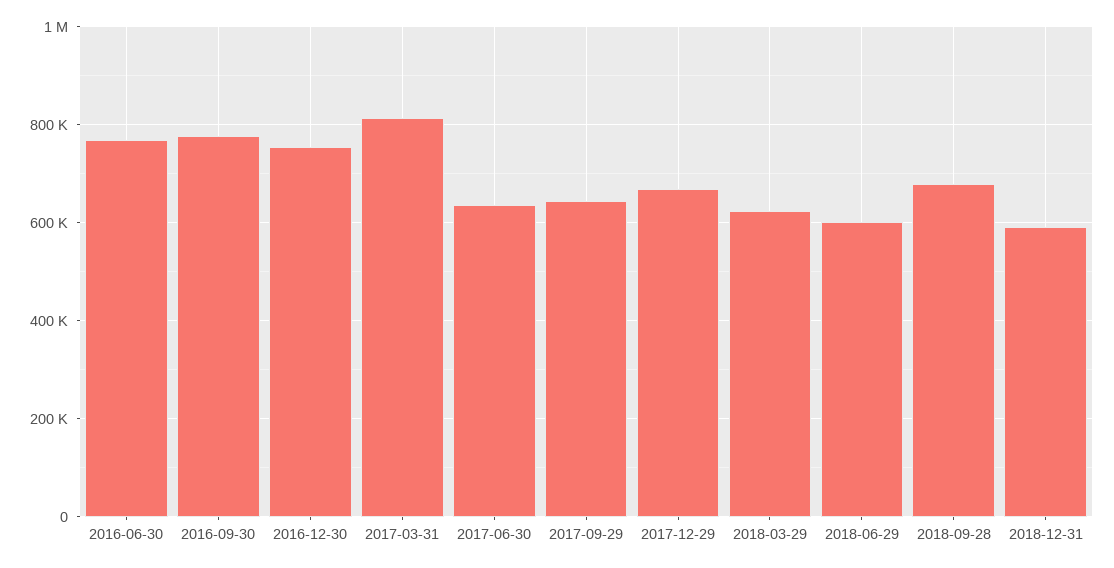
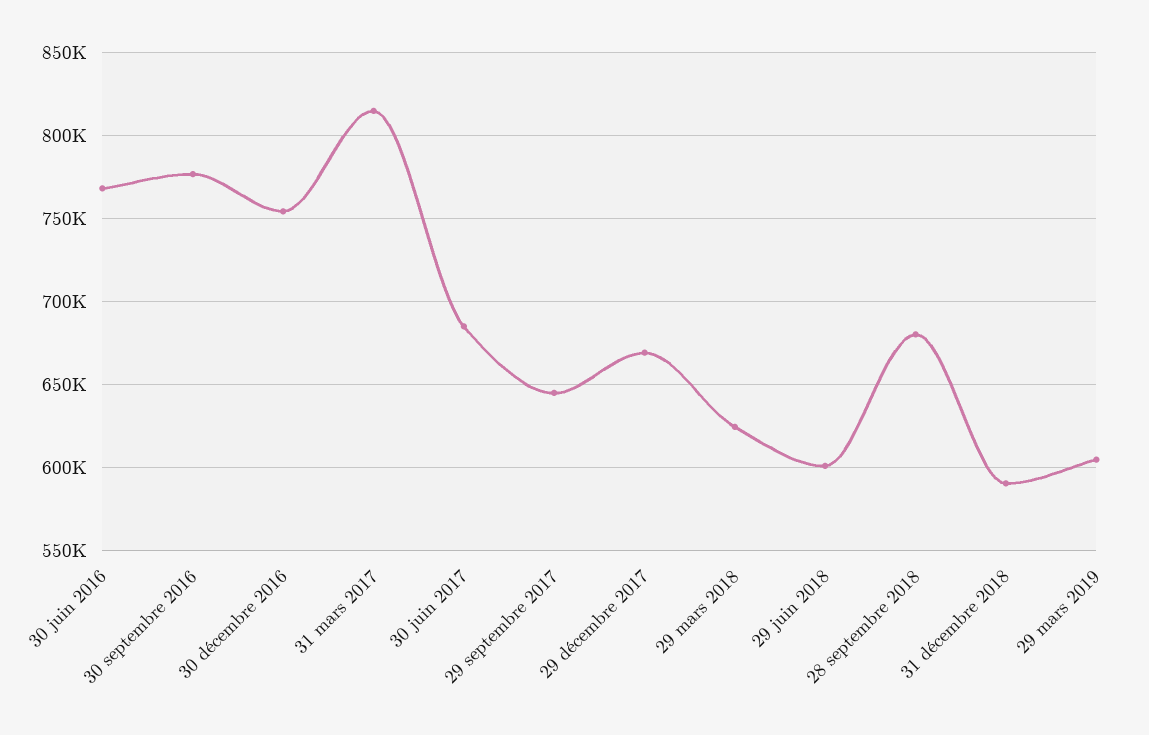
2017-06-30: 640000 -> 685000
29 mars 2019: none -> 605000

